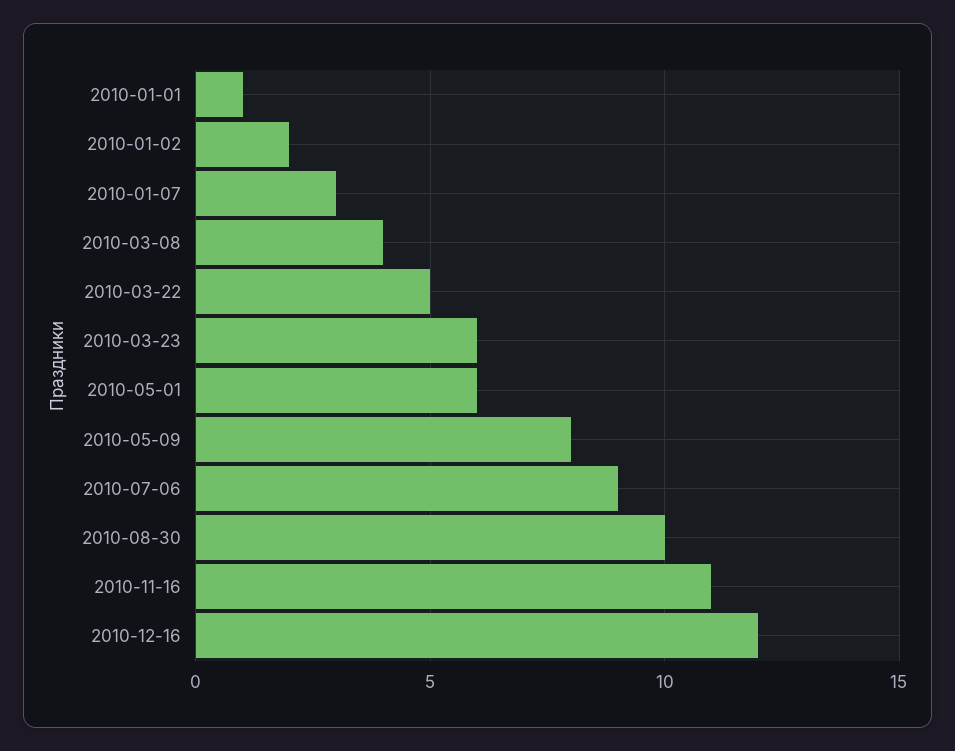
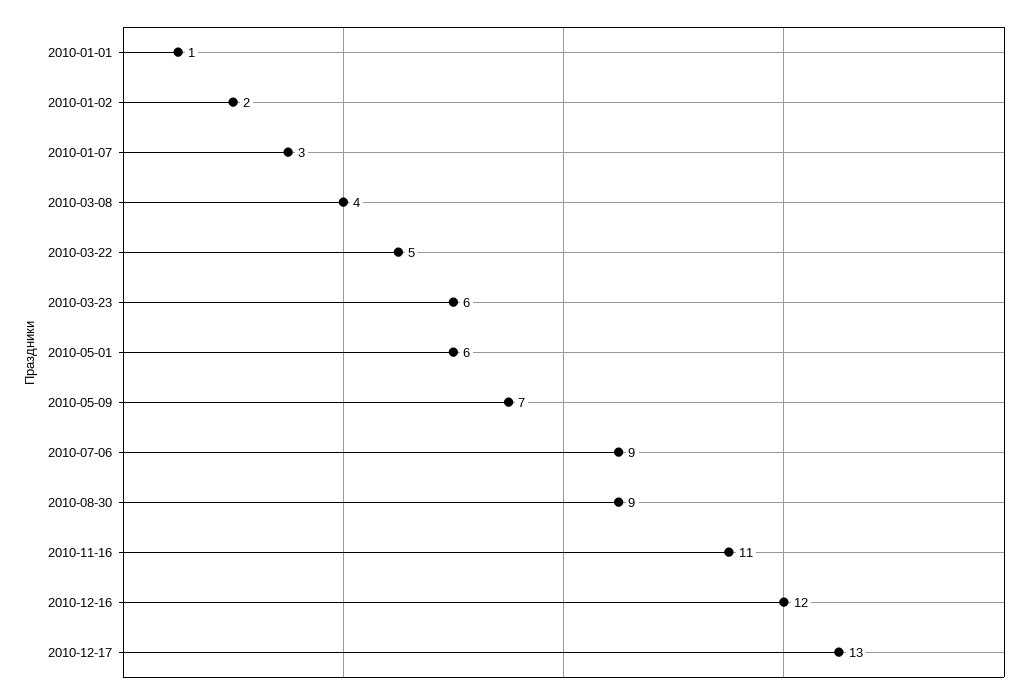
2010-05-09: 8 -> 7
2010-08-30: 10 -> 9
2010-12-17: none -> 13

